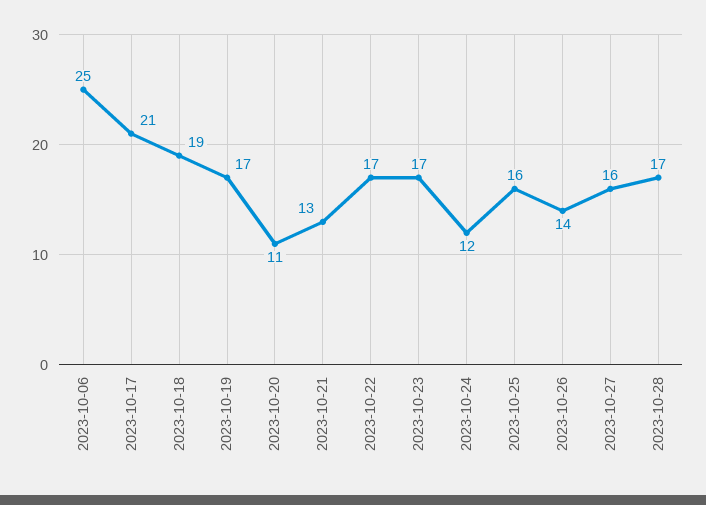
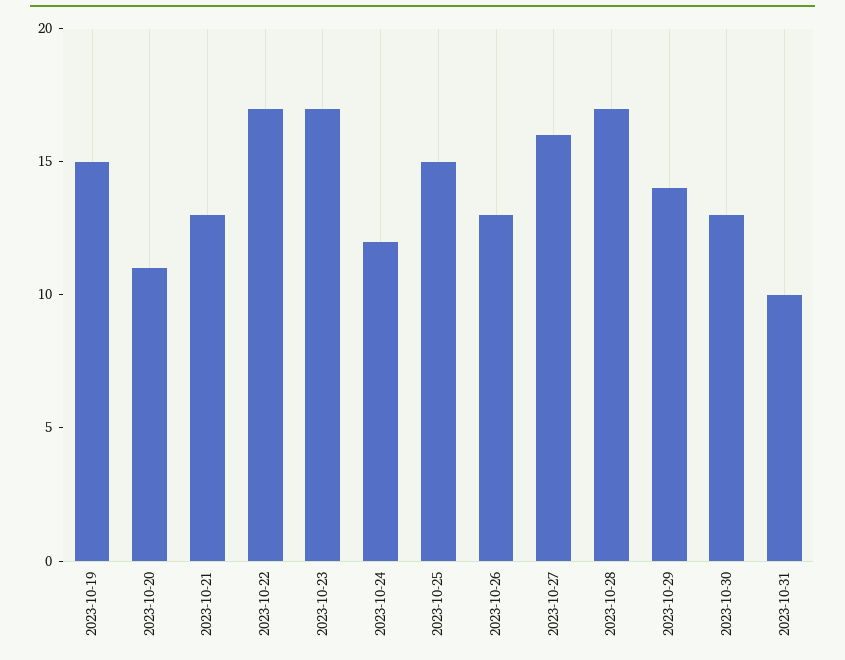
2023-10-06: 25 -> none
2023-10-17: 21 -> none
2023-10-18: 19 -> none
2023-10-19: 17 -> 15
2023-10-25: 16 -> 15
2023-10-26: 14 -> 13
2023-10-29: none -> 14
2023-10-30: none -> 13
2023-10-31: none -> 10

